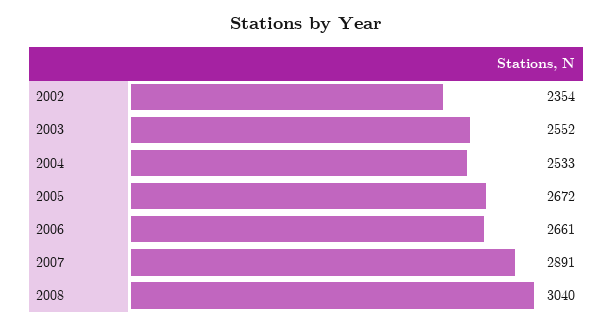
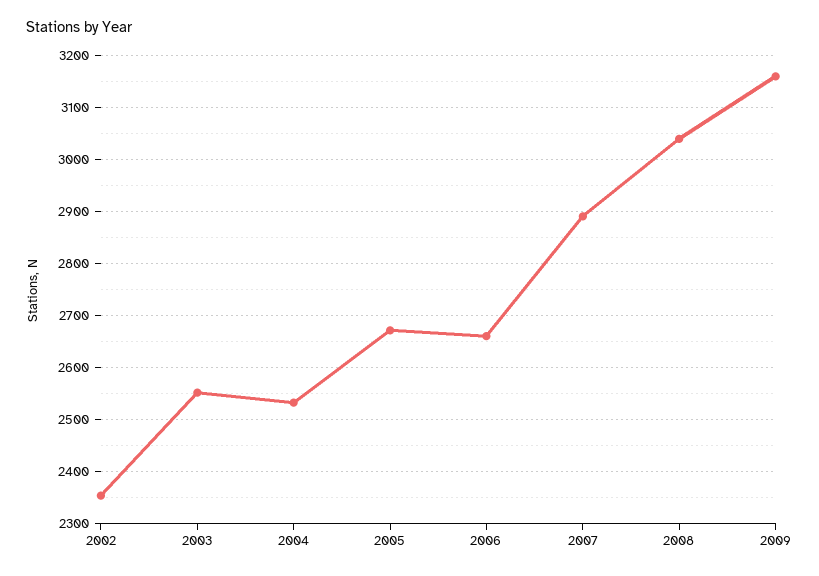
2009: none -> 3160

